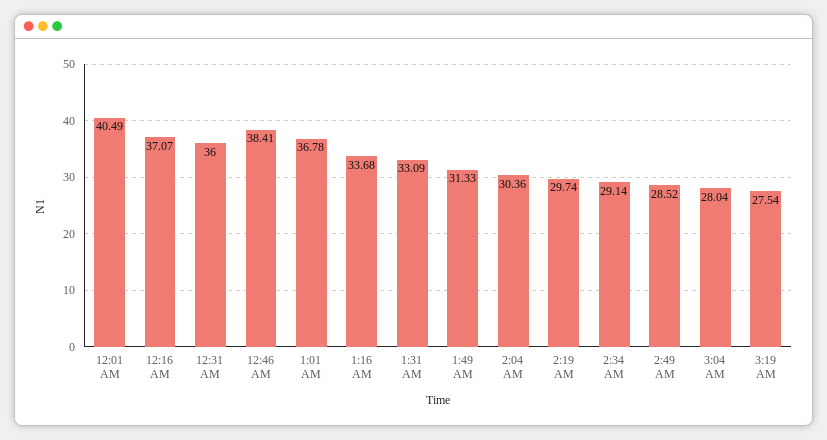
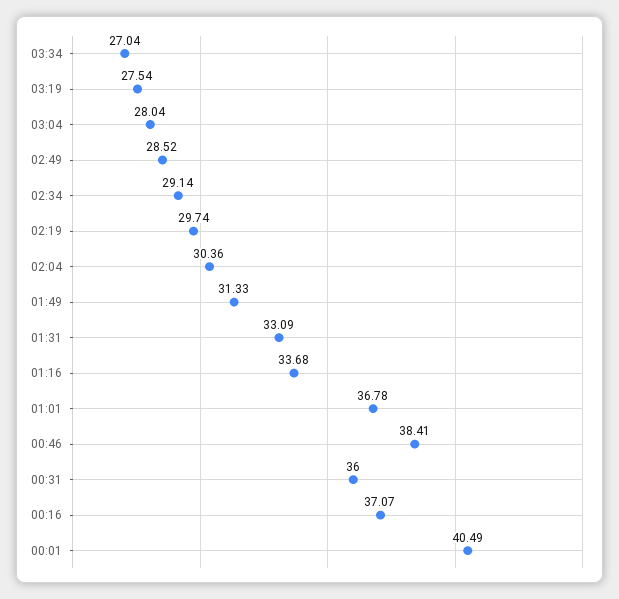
03:34: none -> 27.04

